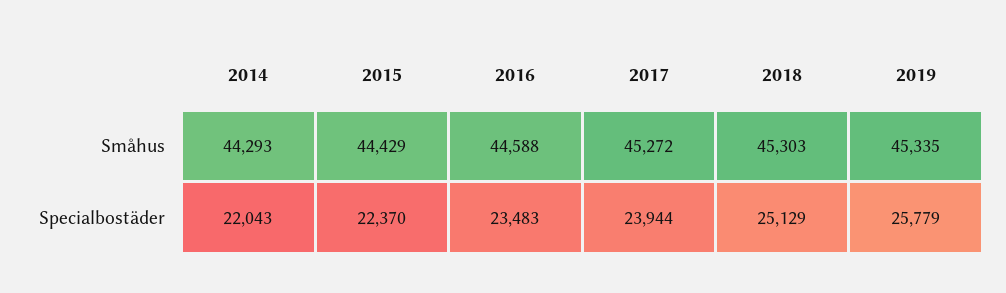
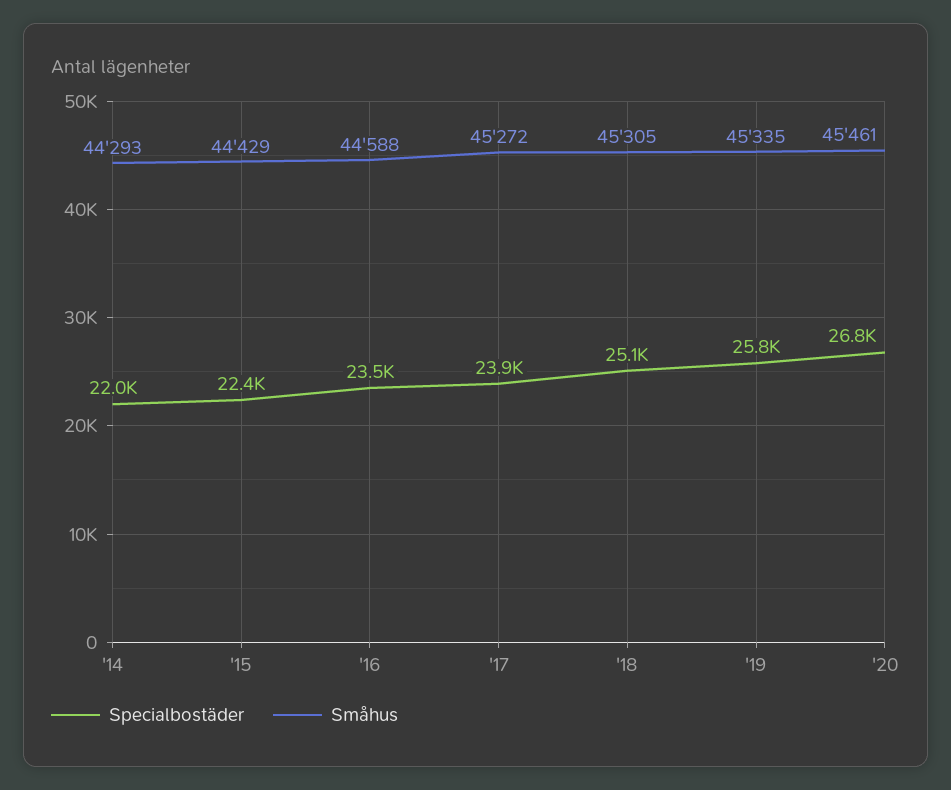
Småhus, 2018: 45303 -> 45305
Specialbostäder, '20: none -> 26800
Småhus, '20: none -> 45461

